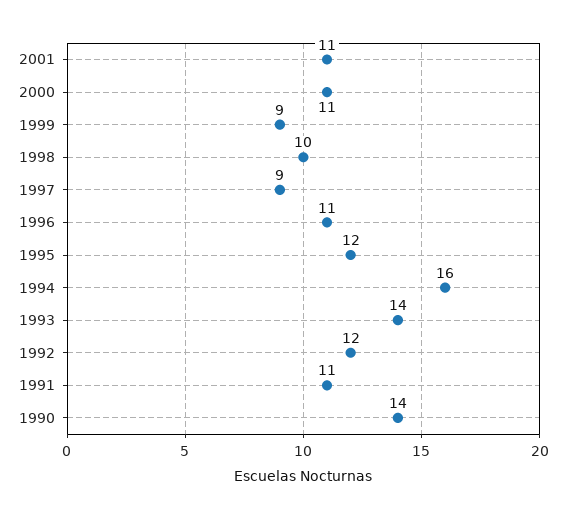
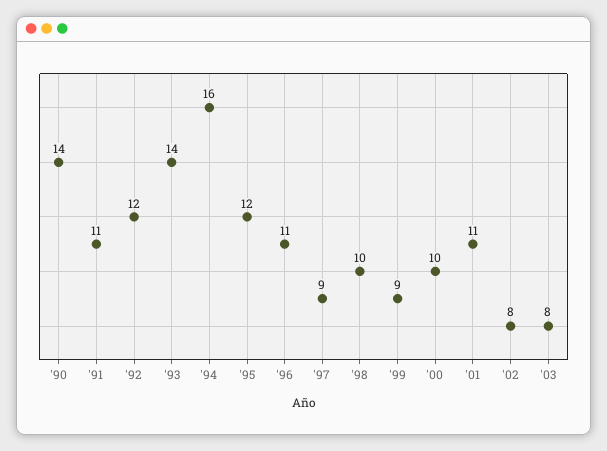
2000: 11 -> 10
'02: none -> 8
'03: none -> 8

